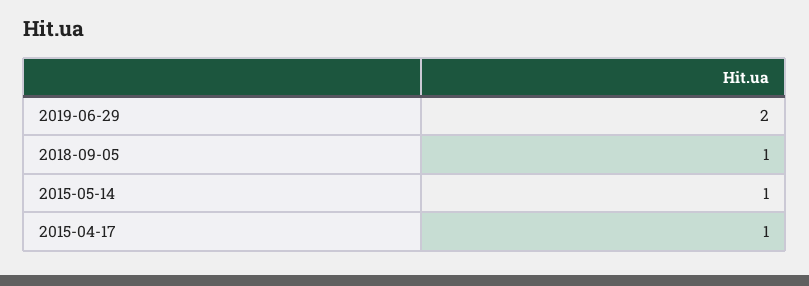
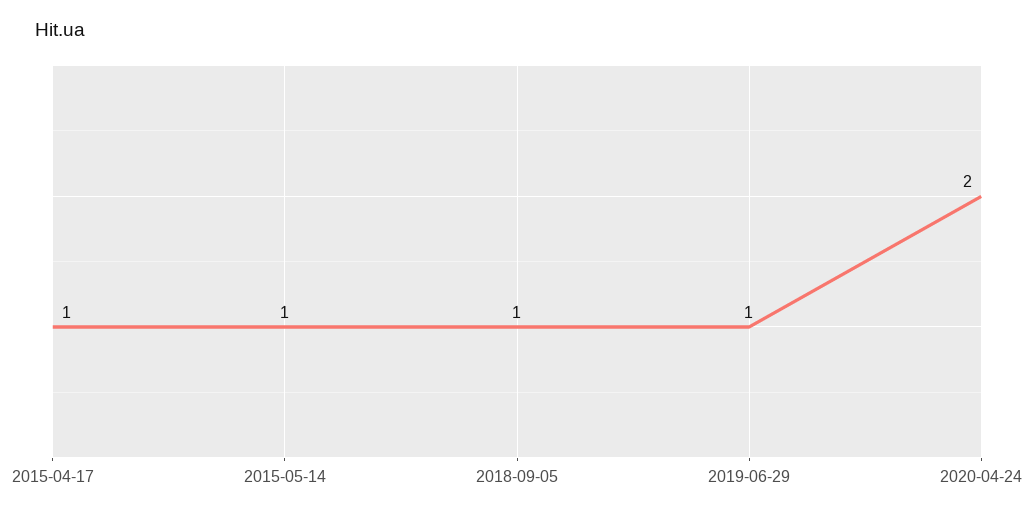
2019-06-29: 2 -> 1
2020-04-24: none -> 2

